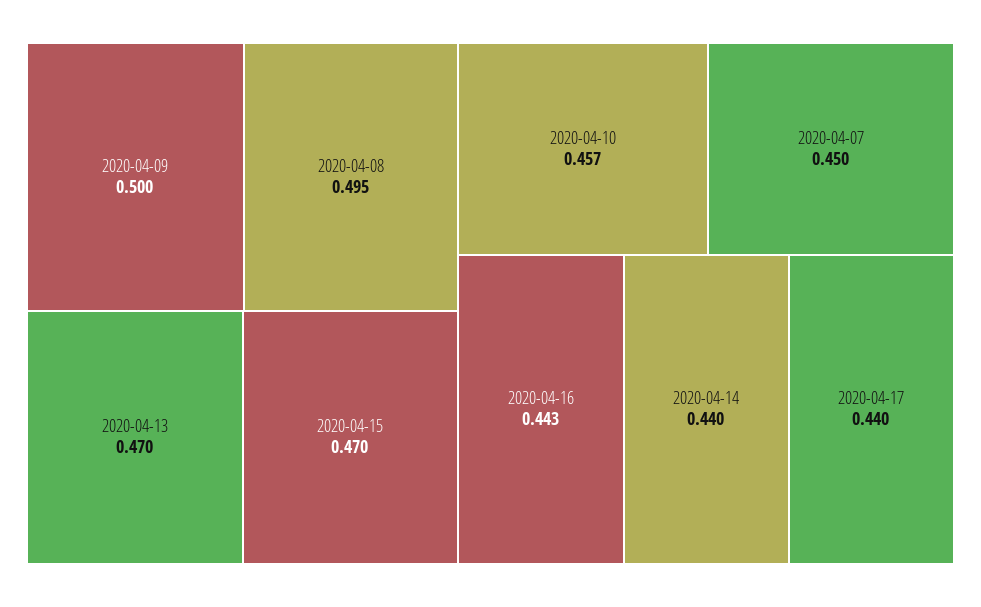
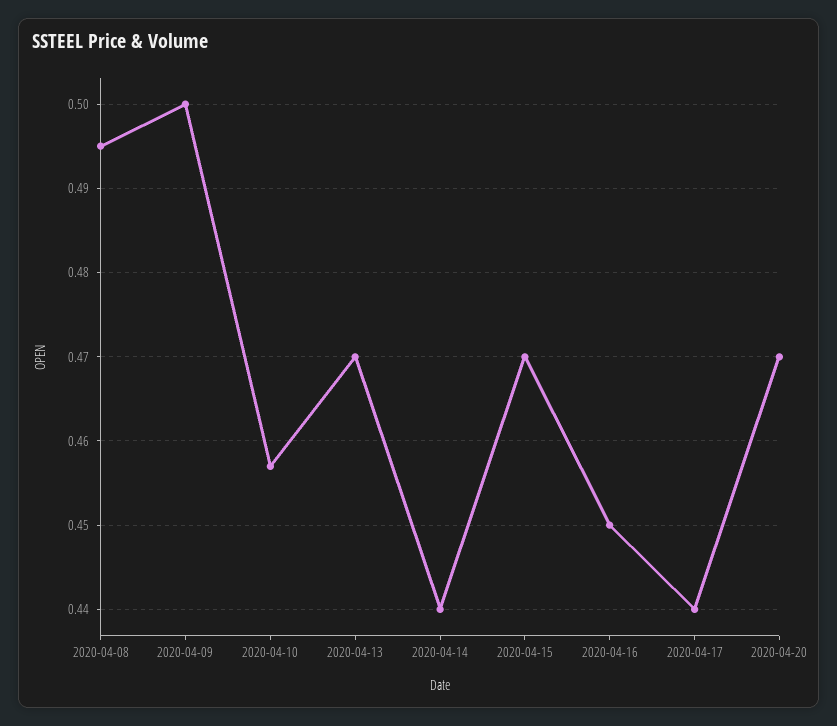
2020-04-07: 0.45 -> none
2020-04-16: 0.443 -> 0.45
2020-04-20: none -> 0.47

